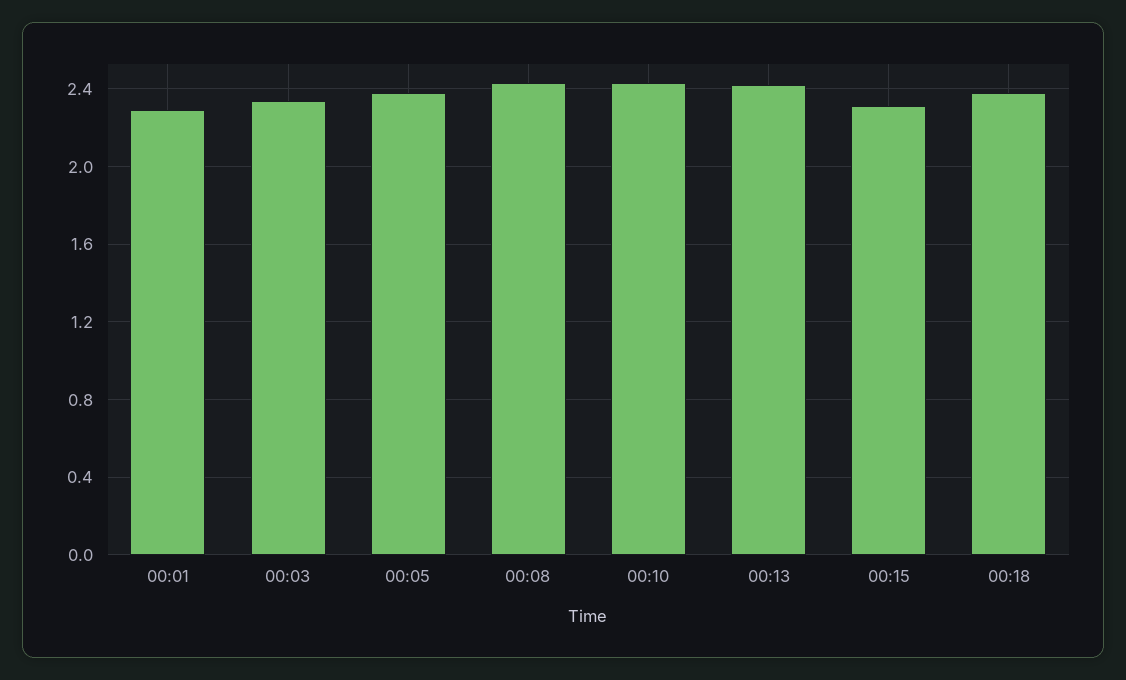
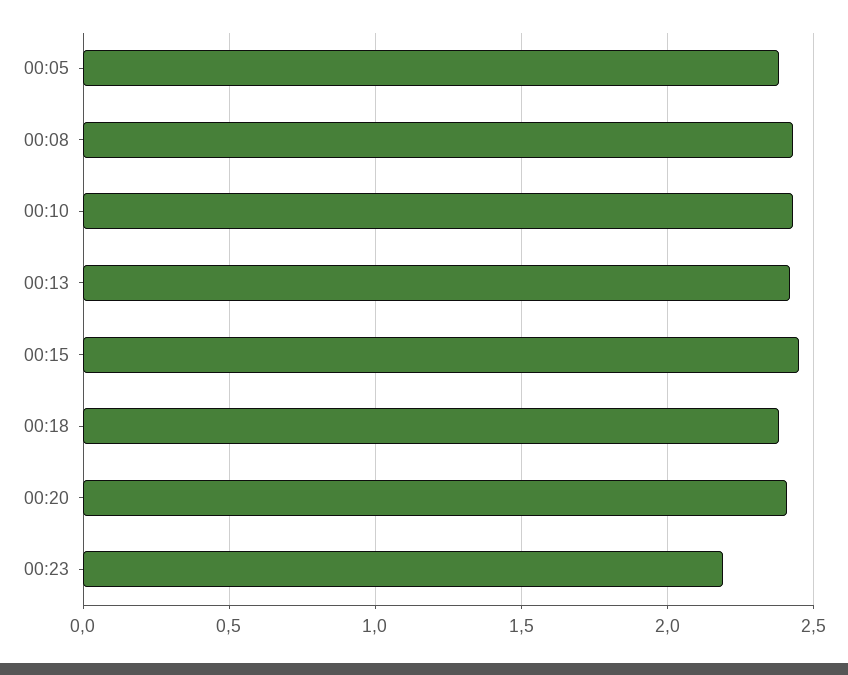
00:01: 2.3 -> none
00:03: 2.35 -> none
00:15: 2.3 -> 2.45
00:20: none -> 2.4
00:23: none -> 2.2

